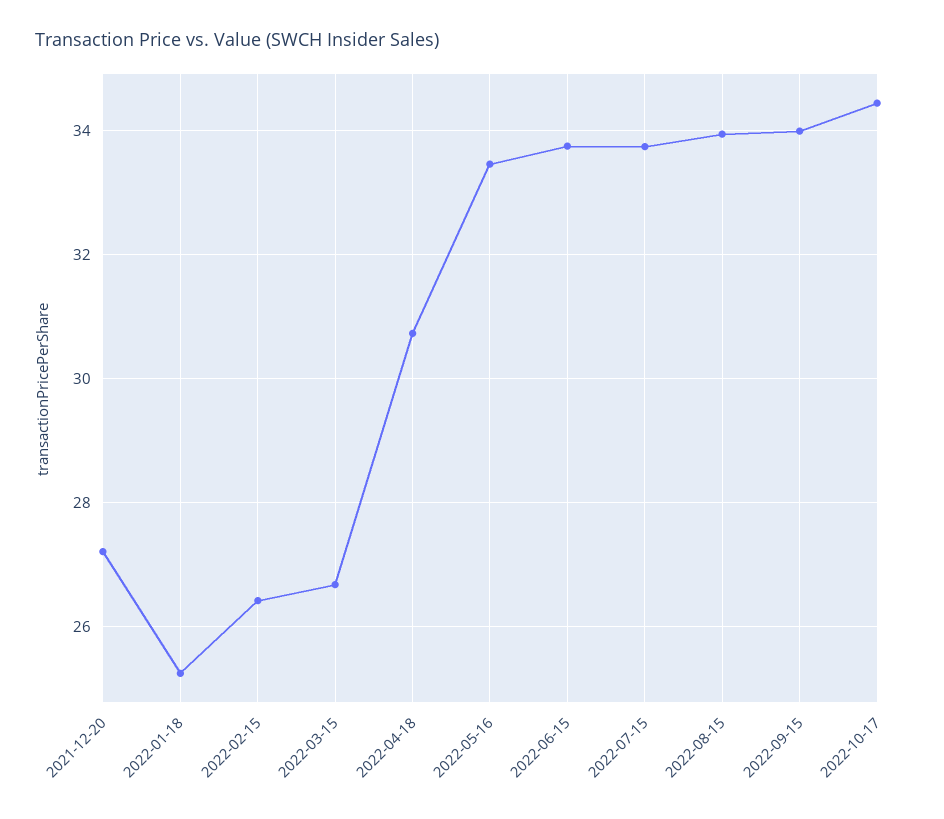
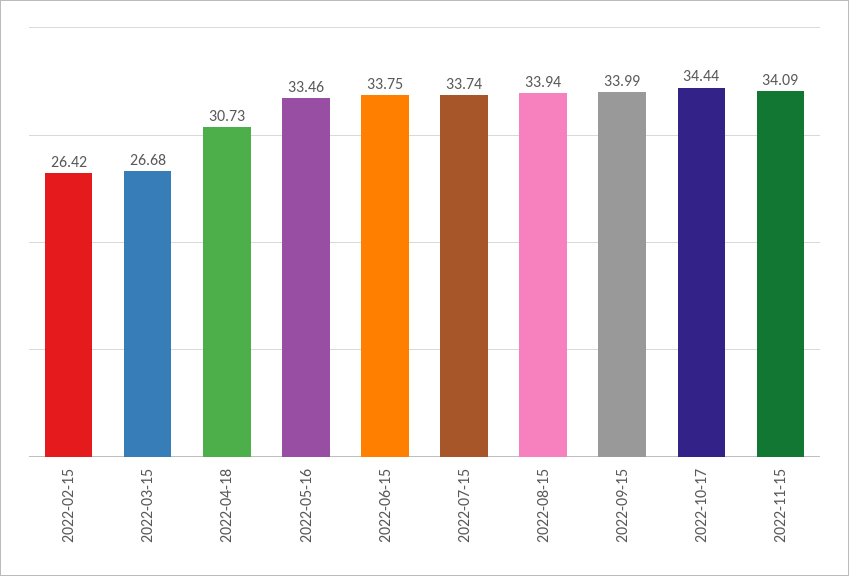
2021-12-20: 27.2 -> none
2022-01-18: 25.2 -> none
2022-11-15: none -> 34.09

